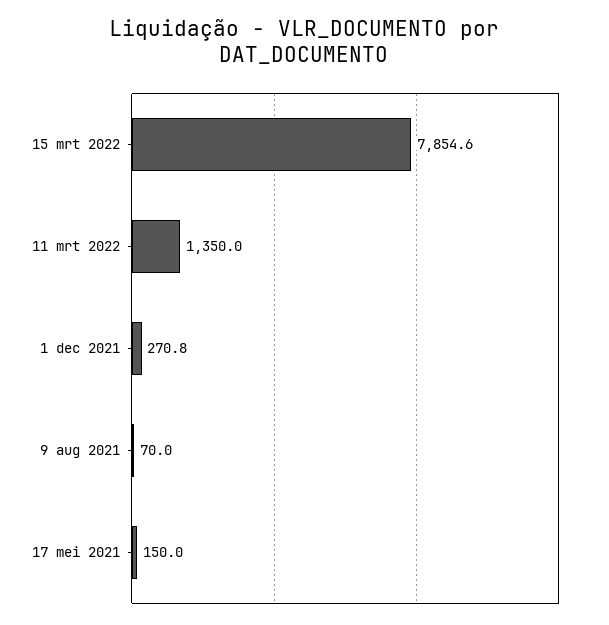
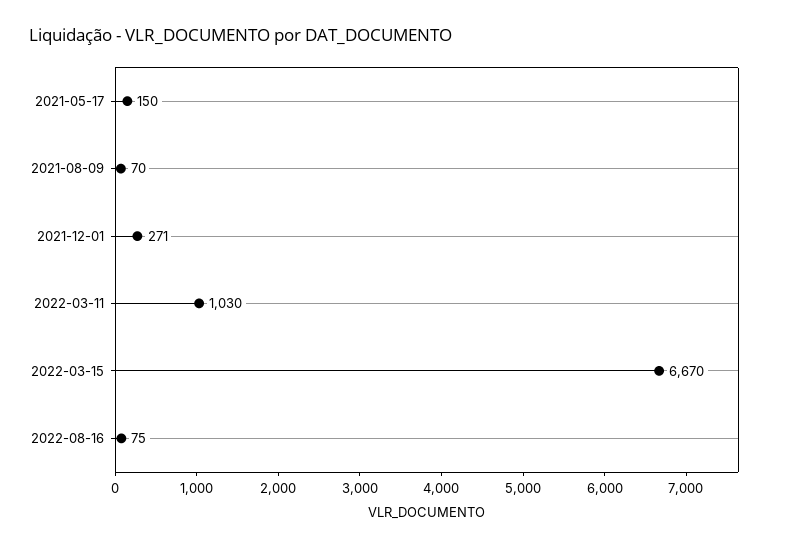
15 mrt 2022: 7854.6 -> 6670
11 mrt 2022: 1350 -> 1030
2022-08-16: none -> 75

